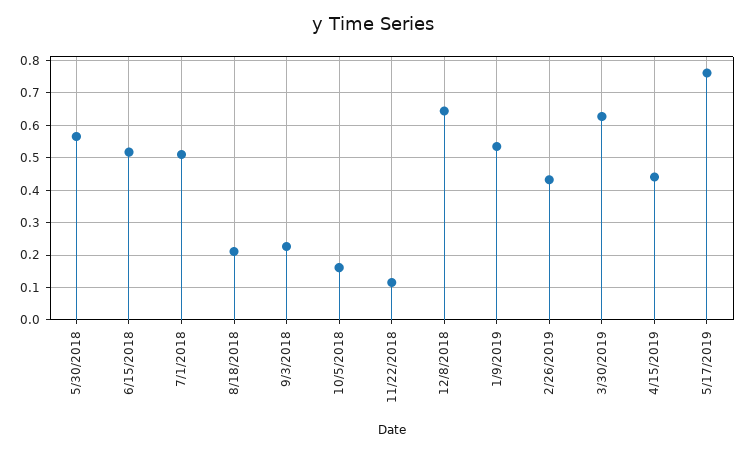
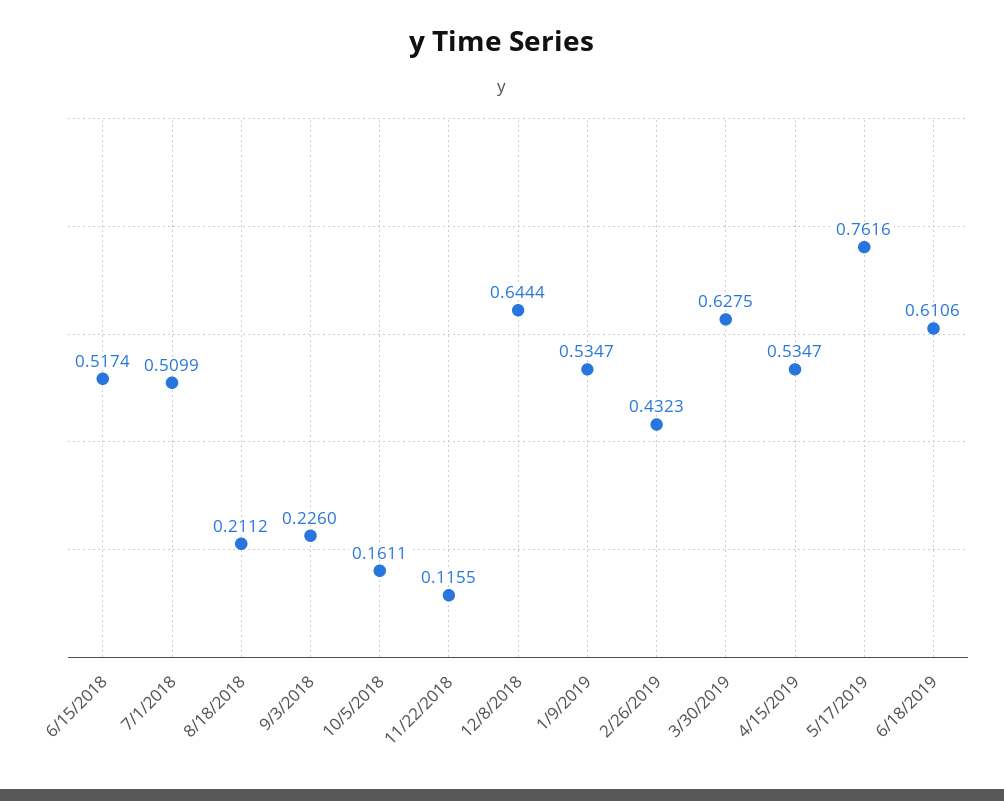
5/30/2018: 0.56 -> none
4/15/2019: 0.44 -> 0.5347
6/18/2019: none -> 0.6106

